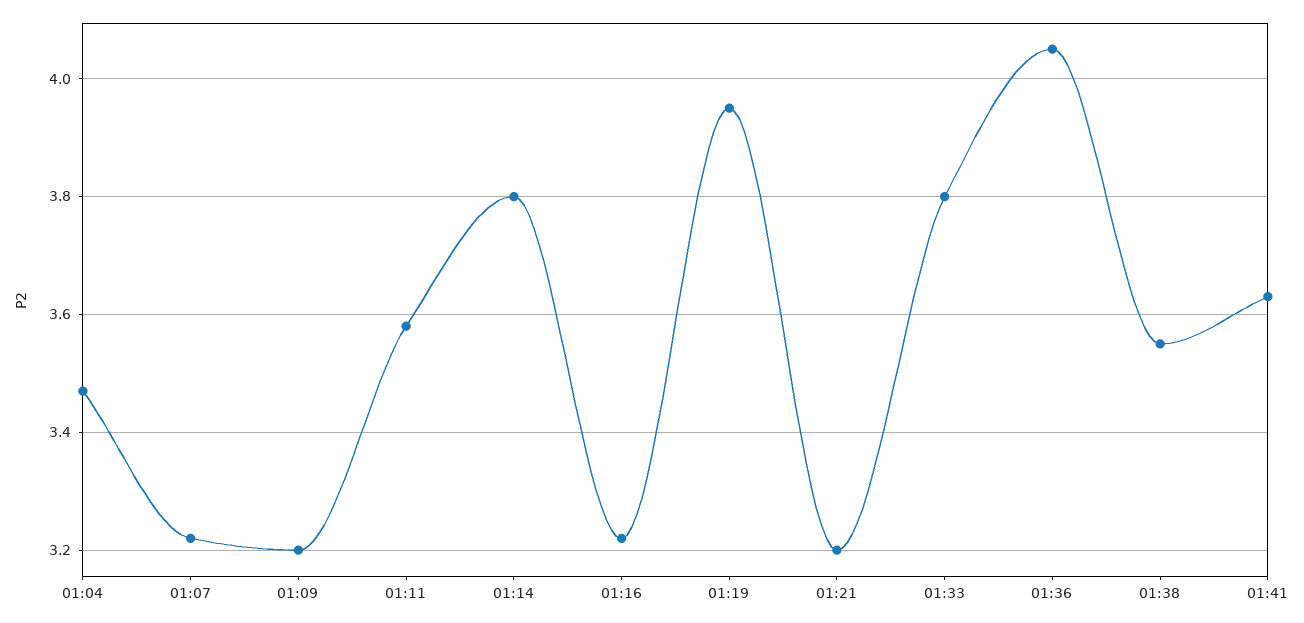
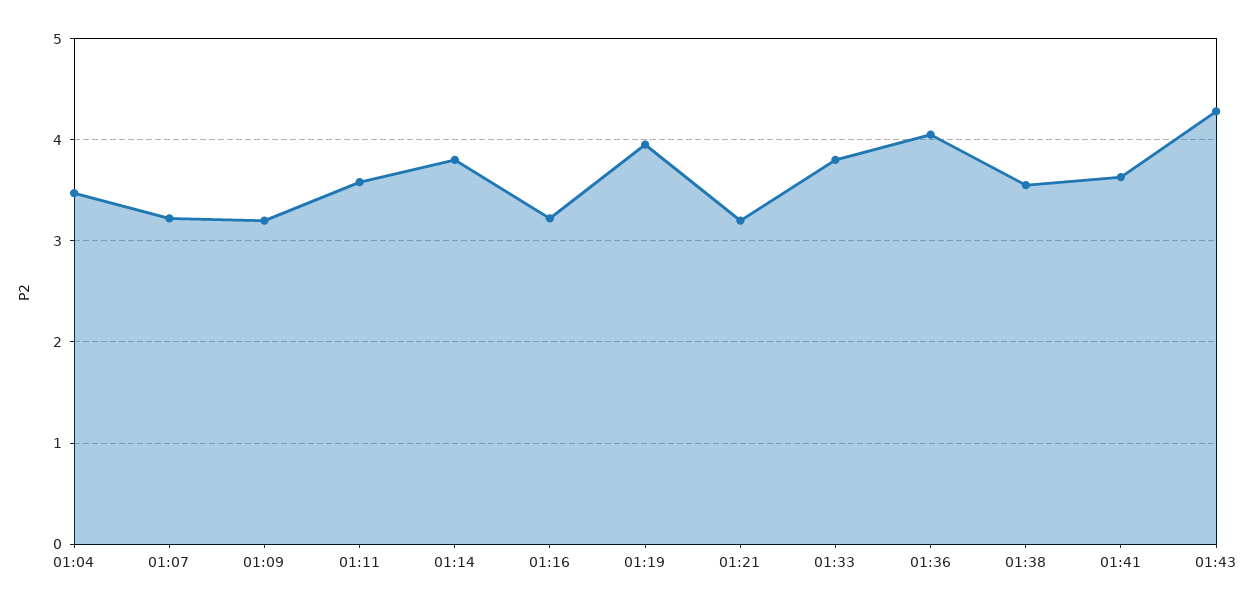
01:43: none -> 4.3

